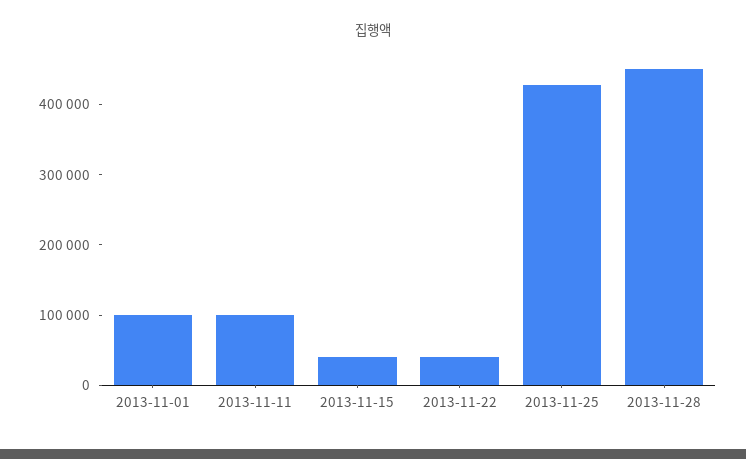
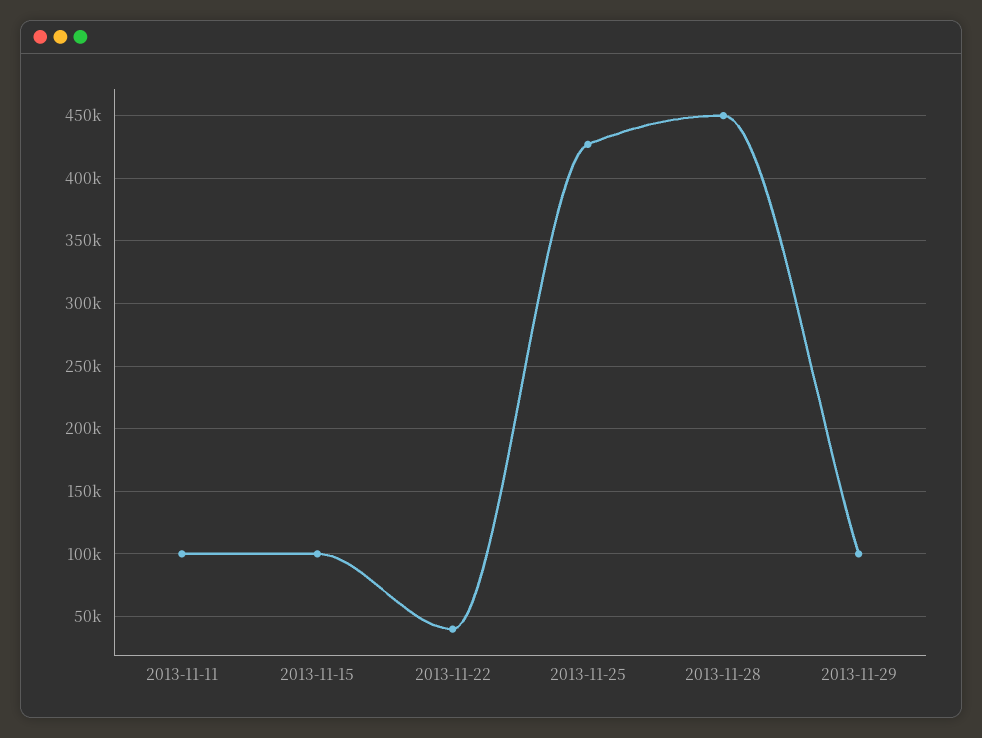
2013-11-01: 100000 -> none
2013-11-15: 40000 -> 100000
2013-11-29: none -> 100000

